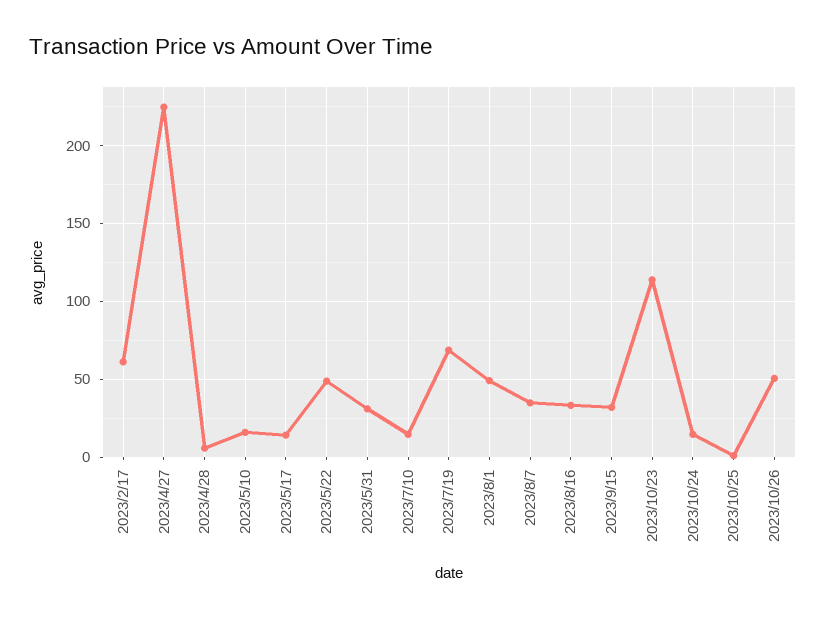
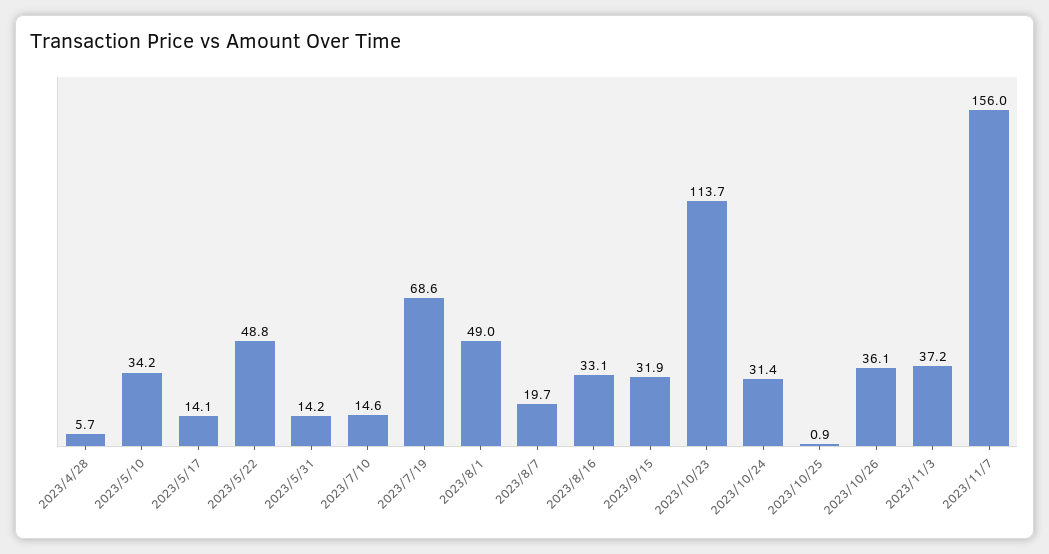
2023/2/17: 60 -> none
2023/4/27: 225 -> none
2023/5/10: 15 -> 34.2
2023/5/31: 30 -> 14.2
2023/8/7: 35 -> 19.7
2023/10/24: 15 -> 31.4
2023/10/26: 50 -> 36.1
2023/11/3: none -> 37.2
2023/11/7: none -> 156

